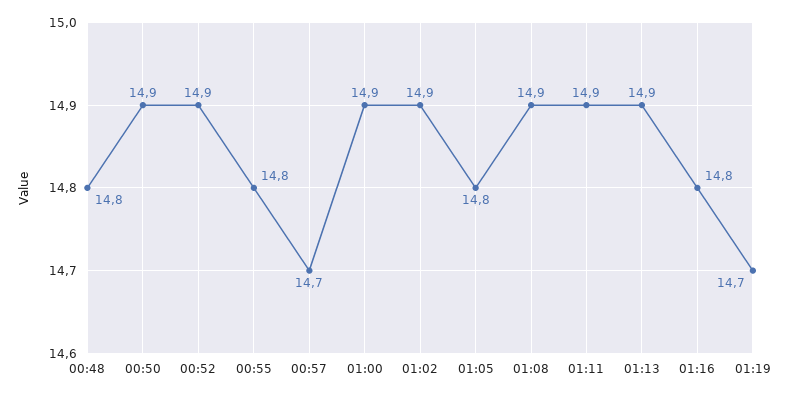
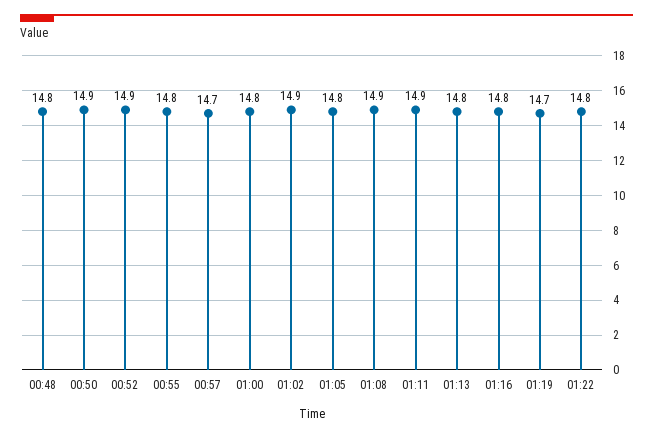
01:00: 14.9 -> 14.8
01:13: 14.9 -> 14.8
01:22: none -> 14.8

